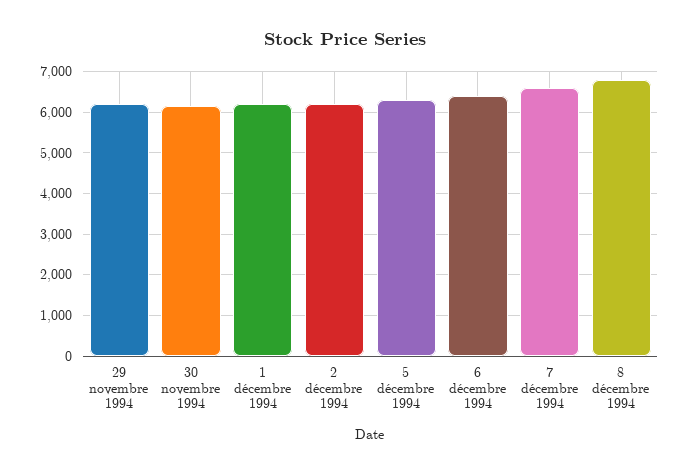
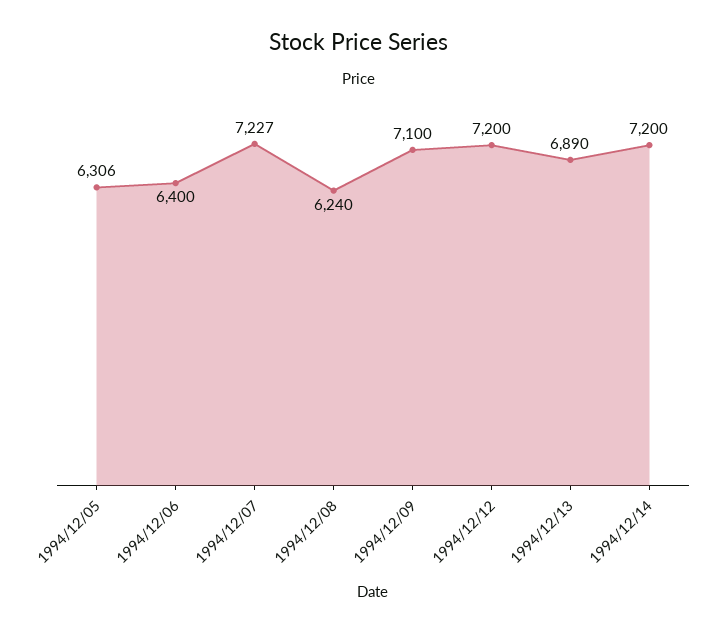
29 novembre 1994: 6200 -> none
30 novembre 1994: 6200 -> none
1 décembre 1994: 6200 -> none
2 décembre 1994: 6200 -> none
7 décembre 1994: 6600 -> 7227
8 décembre 1994: 6800 -> 6240
1994/12/09: none -> 7100
1994/12/12: none -> 7200
1994/12/13: none -> 6890
1994/12/14: none -> 7200

